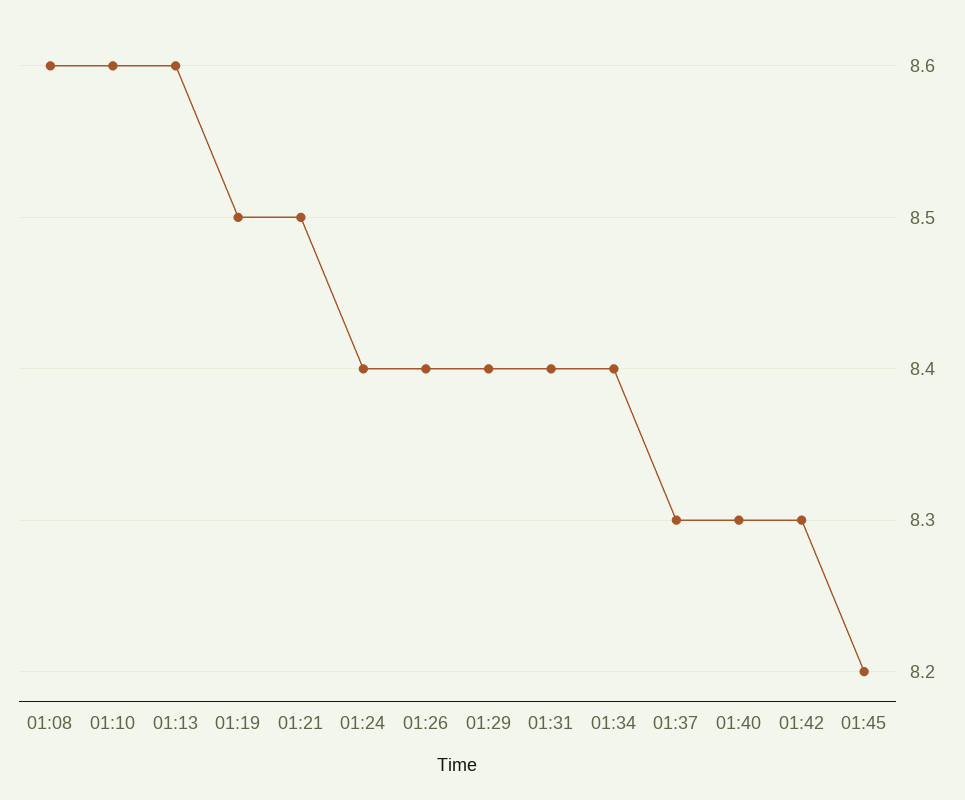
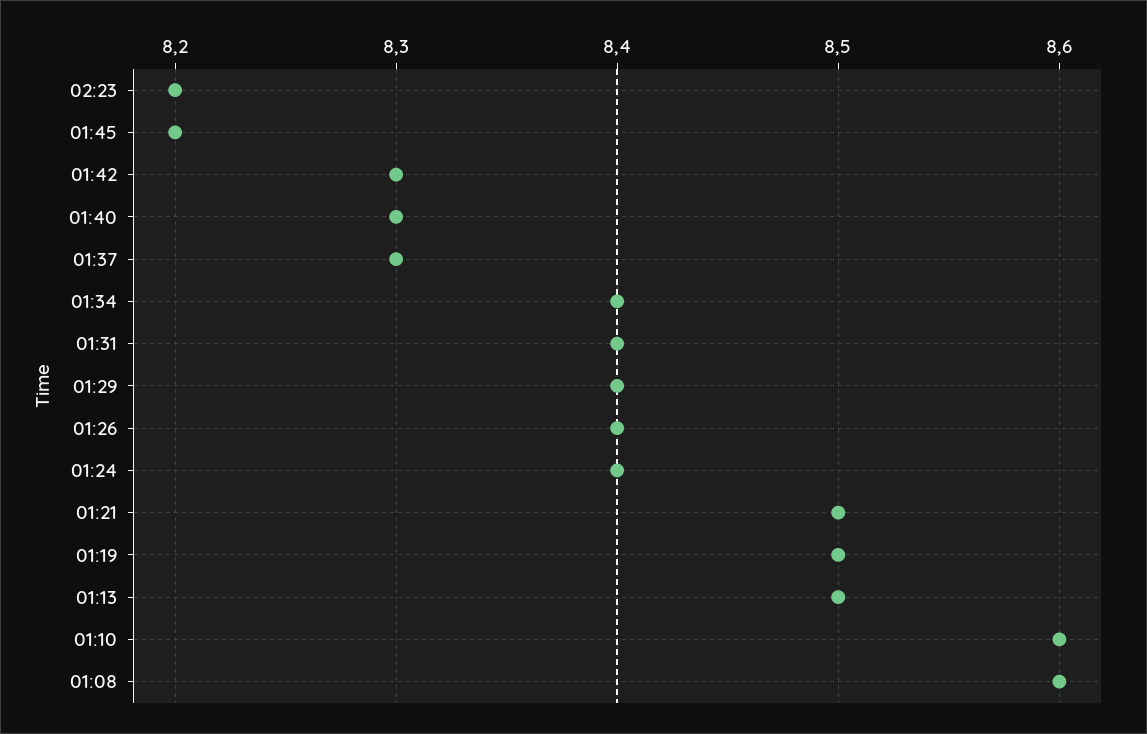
01:13: 8.6 -> 8.5
02:23: none -> 8.2

